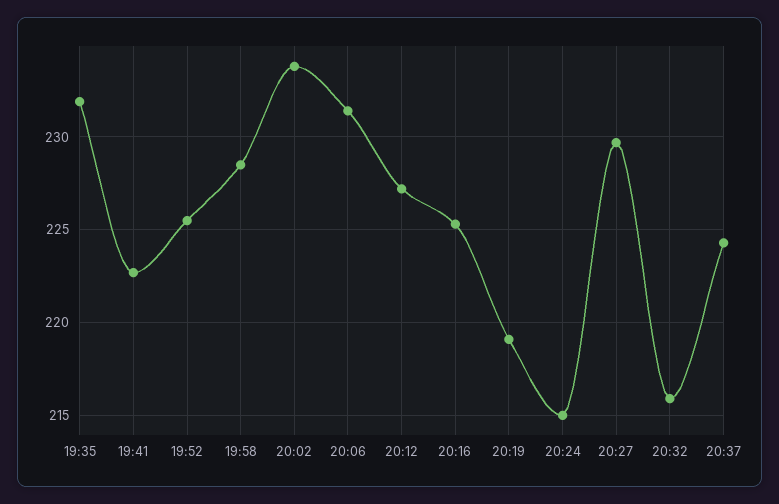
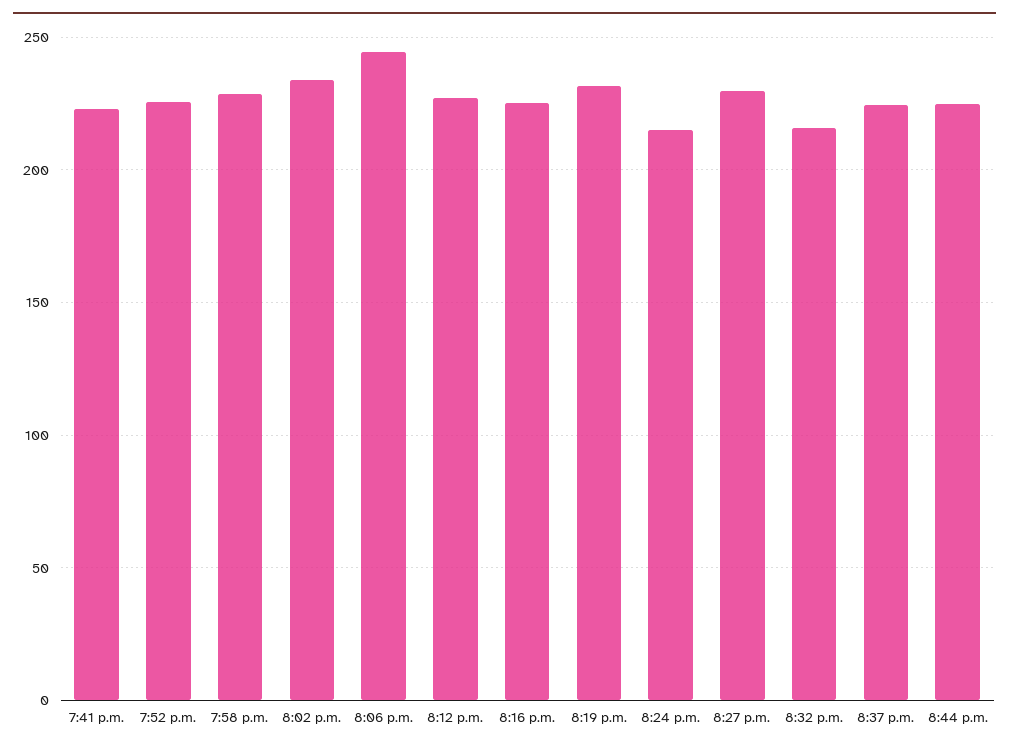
19:35: 232 -> none
20:06: 231.5 -> 245
20:19: 219 -> 230
8:44 p.m.: none -> 225

